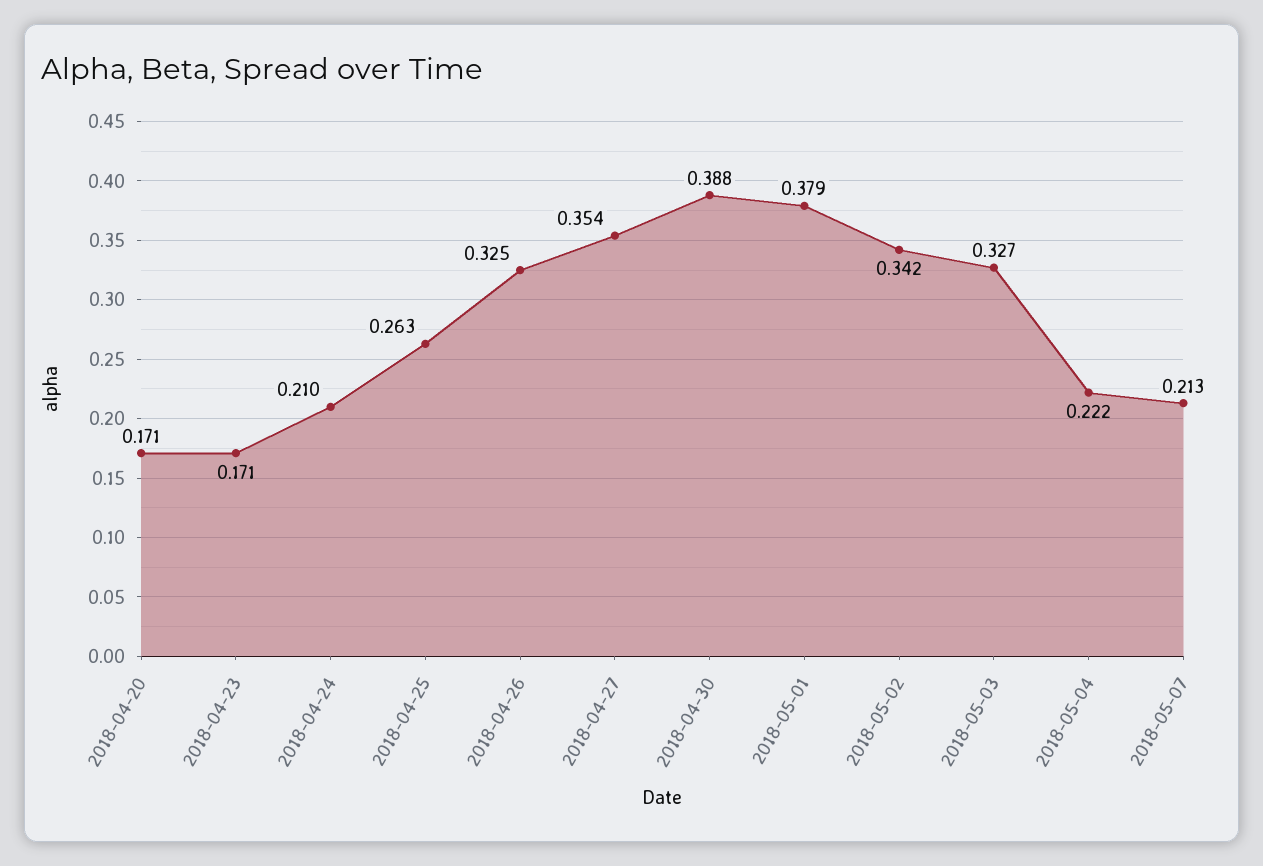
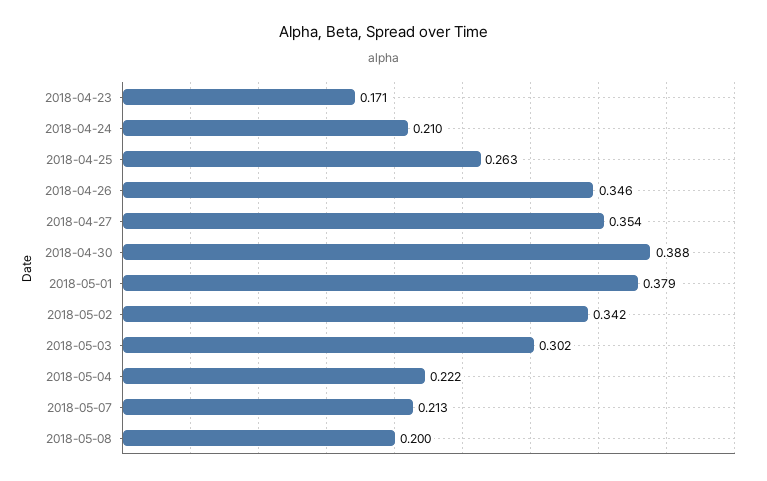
2018-04-20: 0.171 -> none
2018-04-26: 0.325 -> 0.346
2018-05-03: 0.327 -> 0.302
2018-05-08: none -> 0.2

